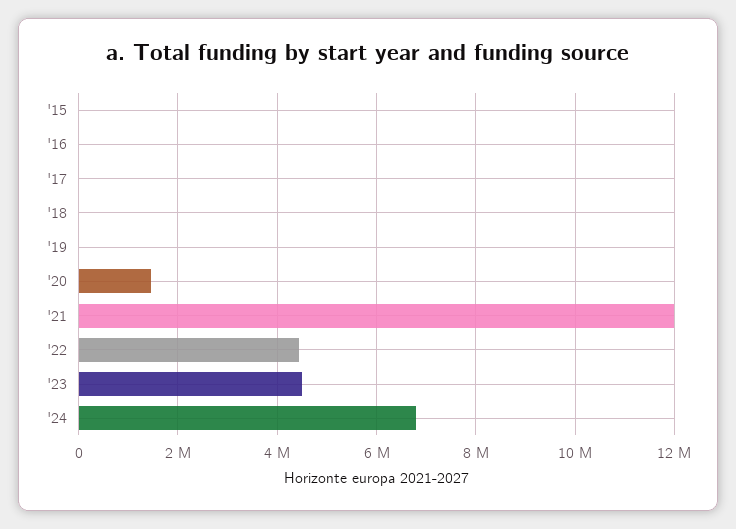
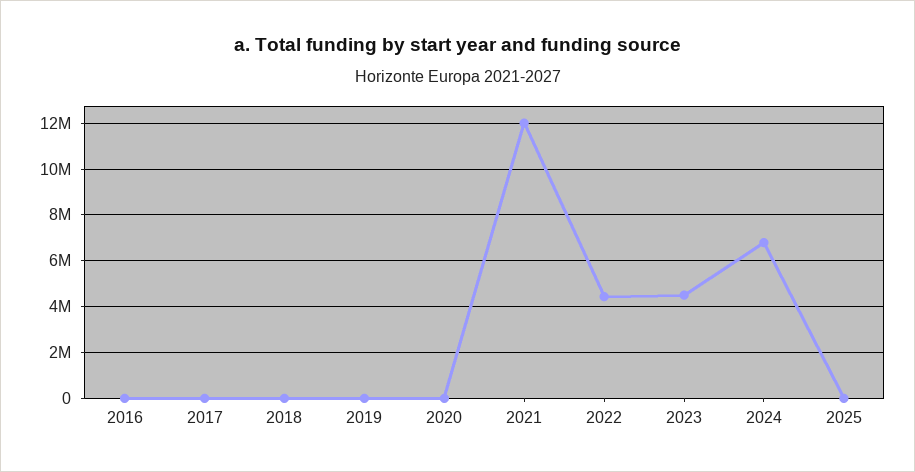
'15: 0 -> none
'20: 1400000 -> 0
2025: none -> 0

